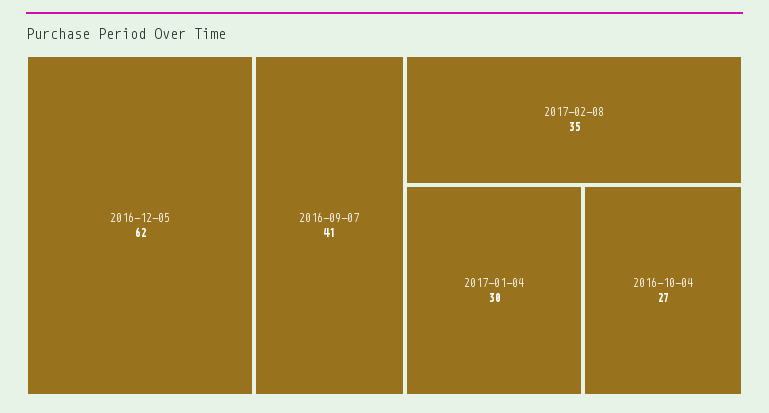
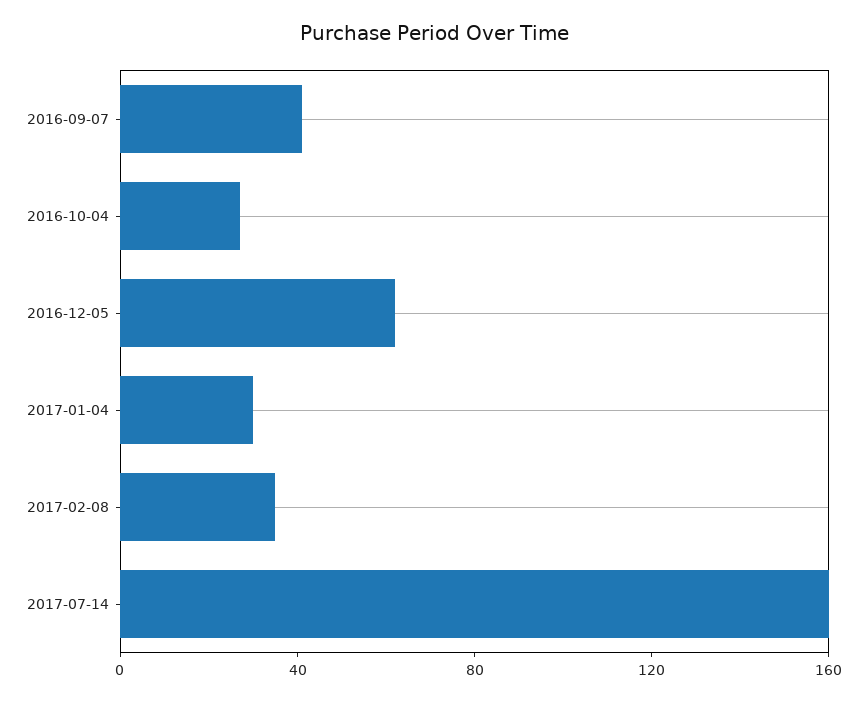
2017-07-14: none -> 160

